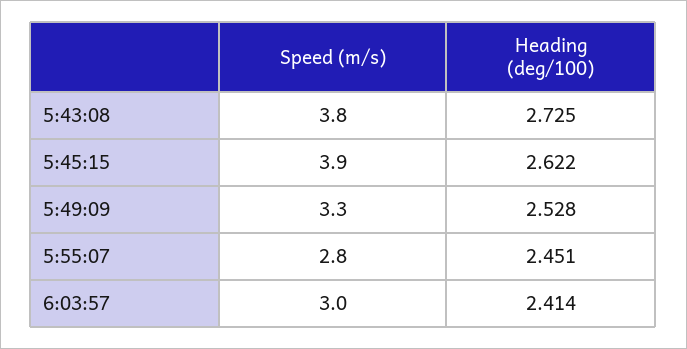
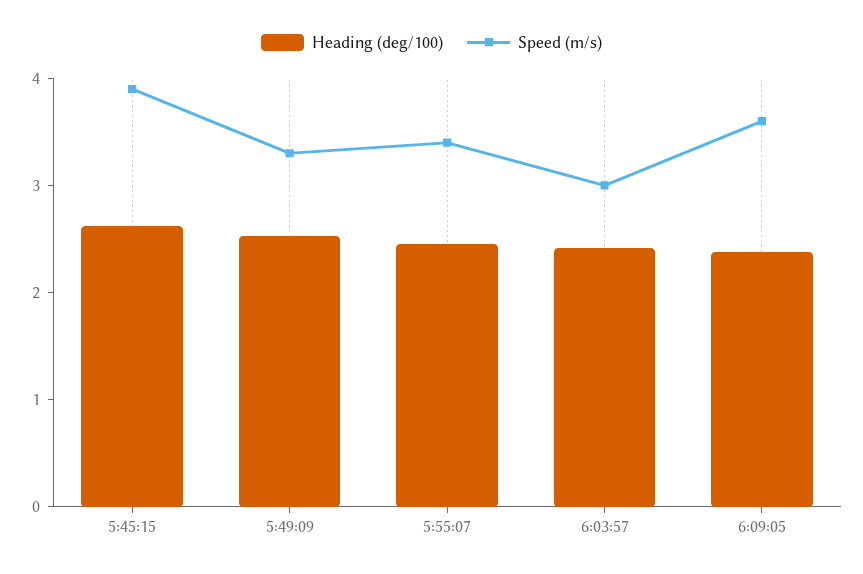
Speed (m/s), 5:43:08: 3.8 -> none
Heading (deg/100), 5:43:08: 2.725 -> none
Speed (m/s), 5:55:07: 2.8 -> 3.4
Heading (deg/100), 6:09:05: none -> 2.4
Speed (m/s), 6:09:05: none -> 3.6

